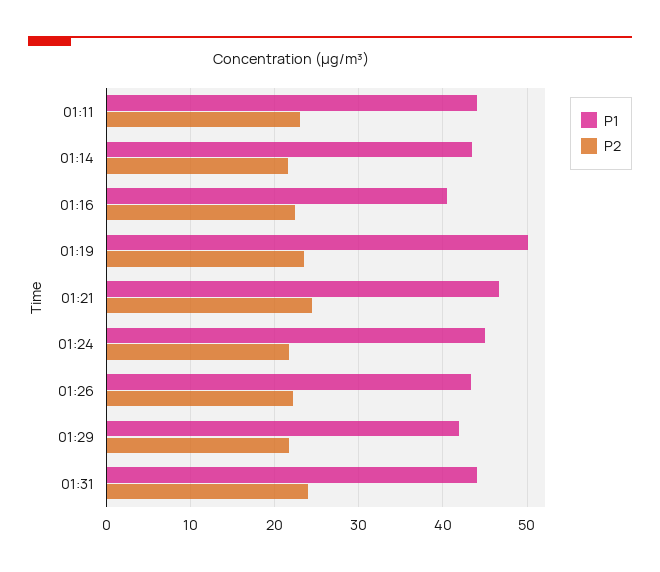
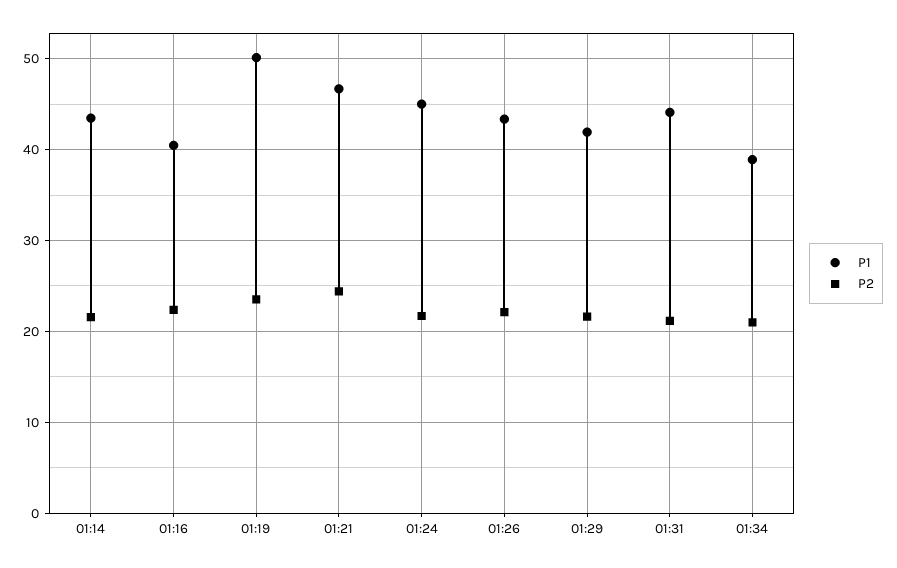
P1, 01:11: 44 -> none
P2, 01:11: 23 -> none
P2, 01:31: 24 -> 21
P1, 01:34: none -> 39
P2, 01:34: none -> 21

